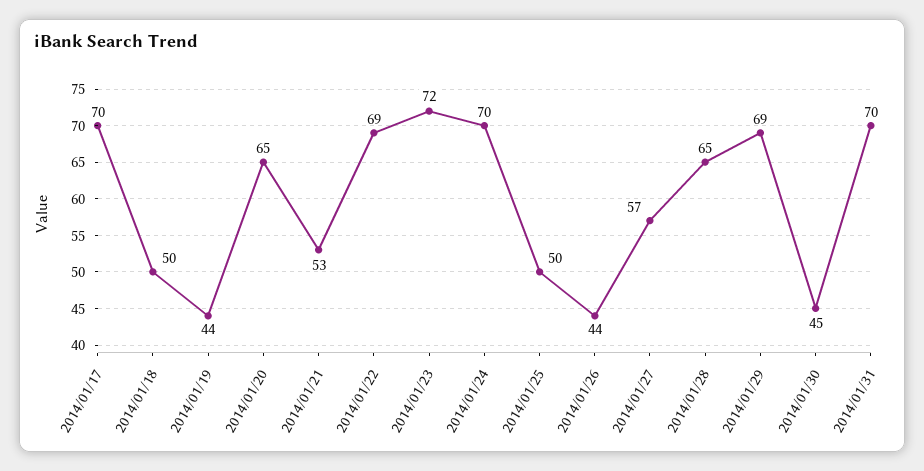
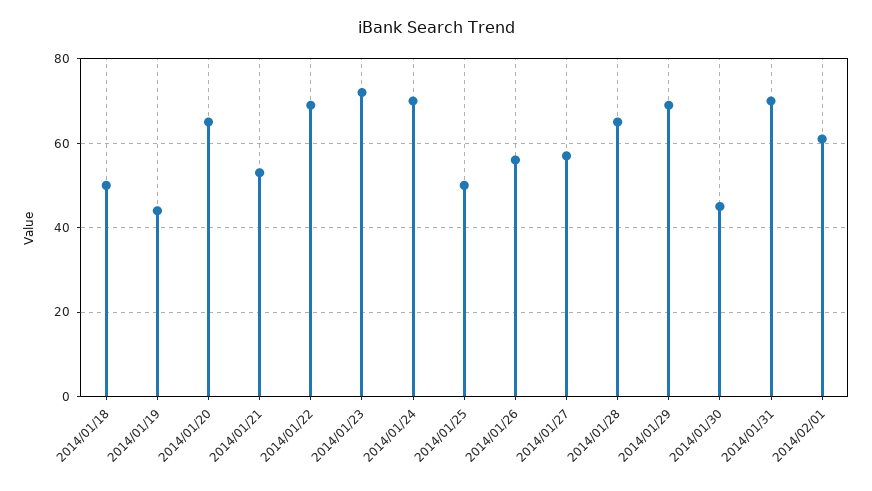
2014/01/17: 70 -> none
2014/01/26: 44 -> 55
2014/02/01: none -> 60

